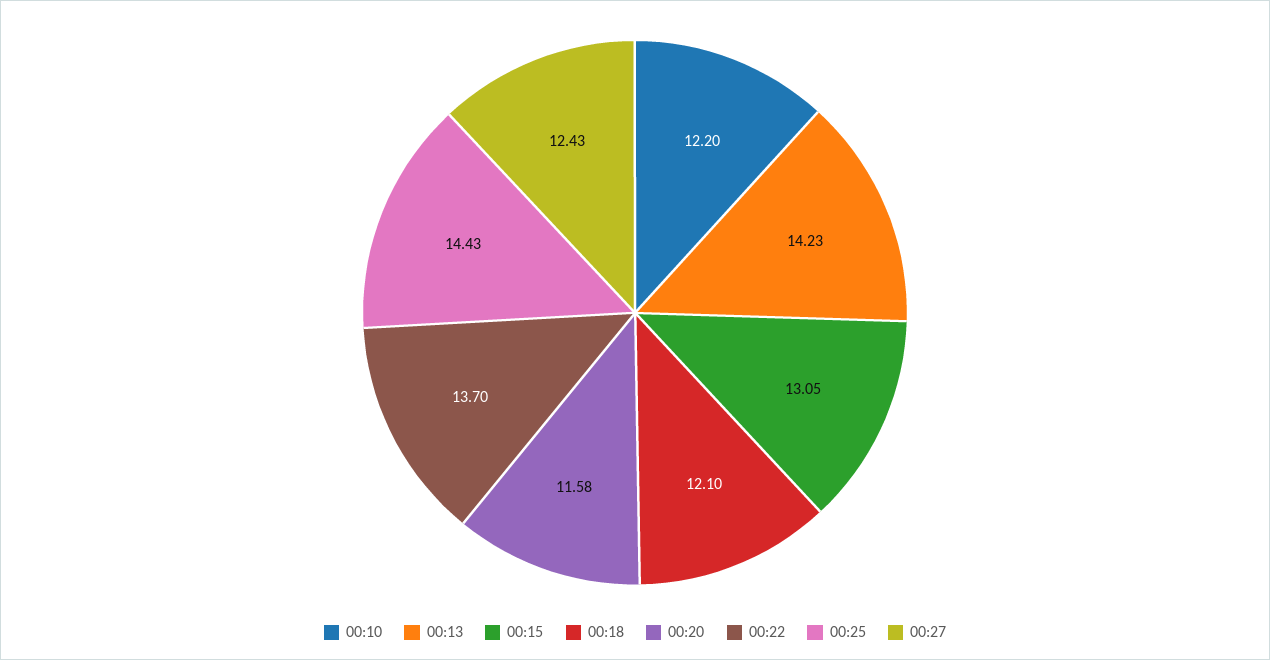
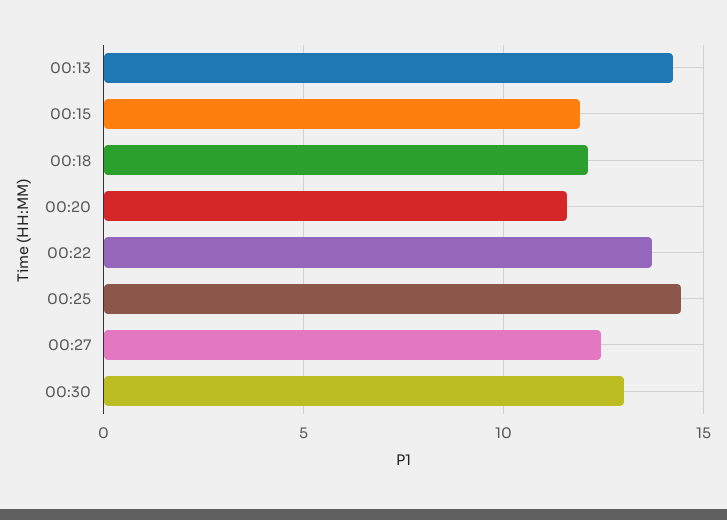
00:10: 12.2 -> none
00:15: 13.05 -> 12
00:30: none -> 13

